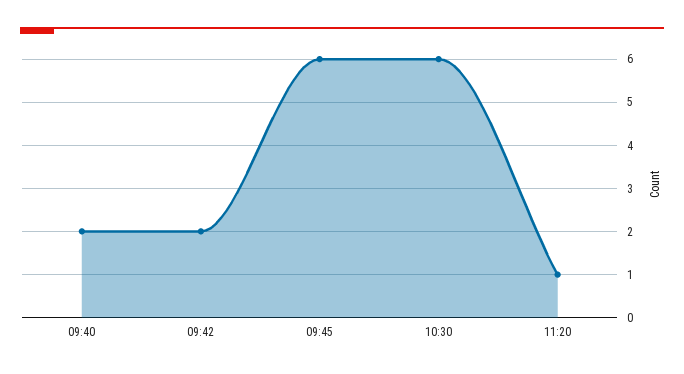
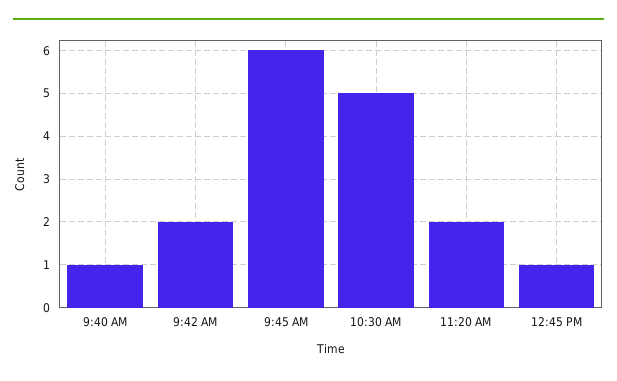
09:40: 2 -> 1
10:30: 6 -> 5
11:20: 1 -> 2
12:45 PM: none -> 1

